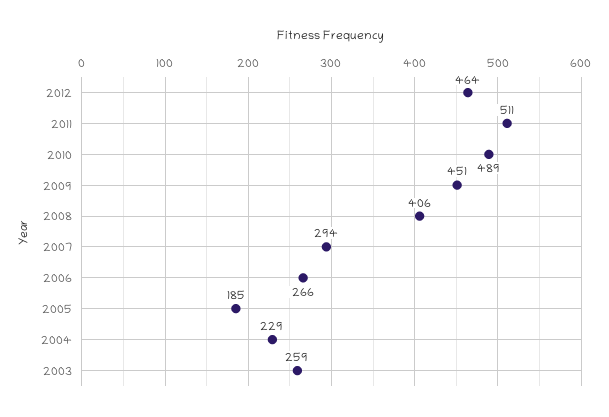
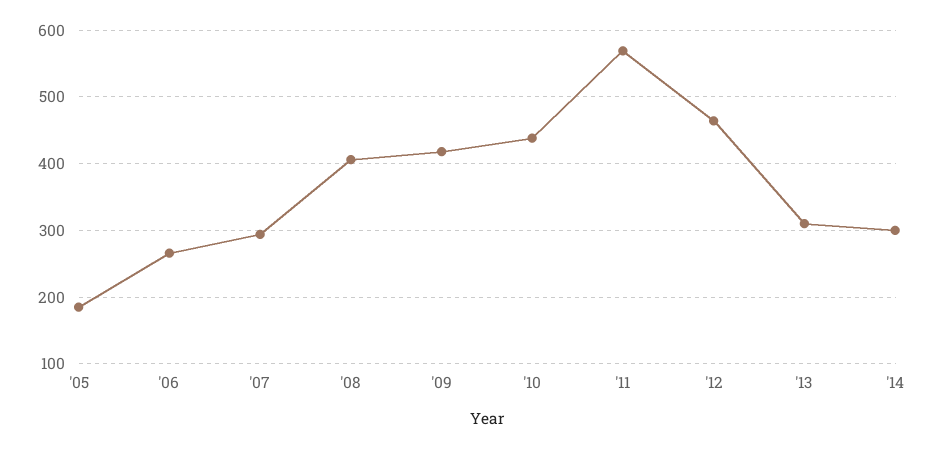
2011: 511 -> 570
2010: 489 -> 440
2009: 451 -> 420
2004: 229 -> none
2003: 259 -> none
'13: none -> 310
'14: none -> 300

